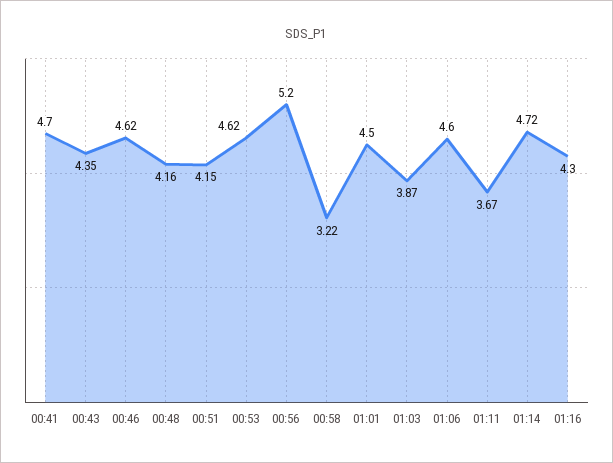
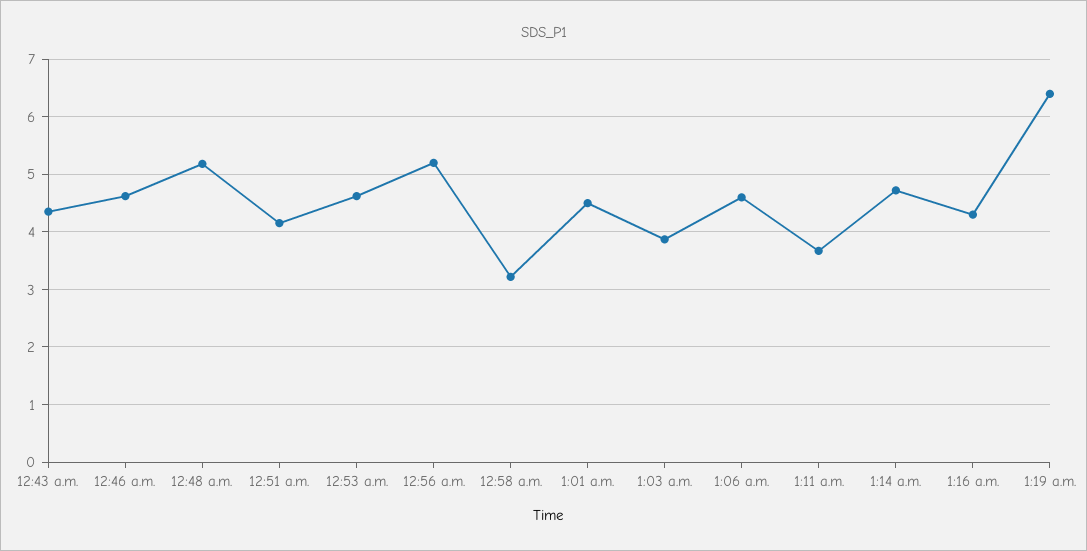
00:41: 4.7 -> none
00:48: 4.16 -> 5.2
1:19 a.m.: none -> 6.4

